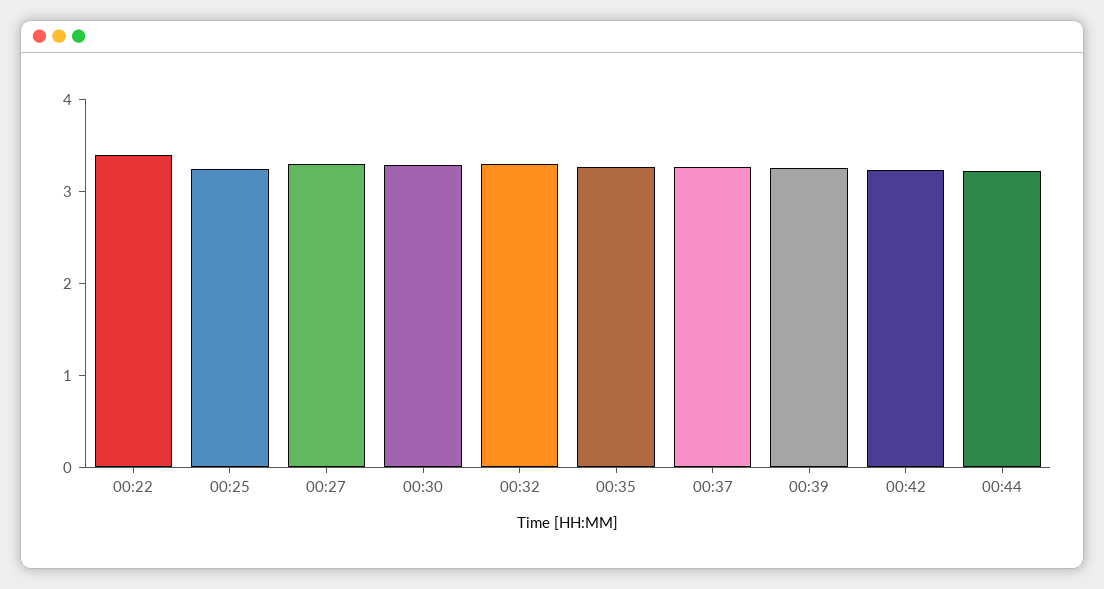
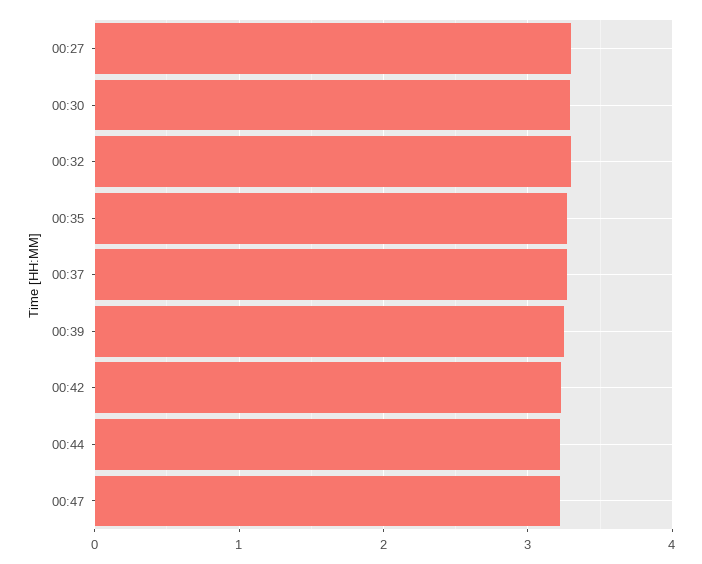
00:22: 3.4 -> none
00:25: 3.2 -> none
00:47: none -> 3.2

